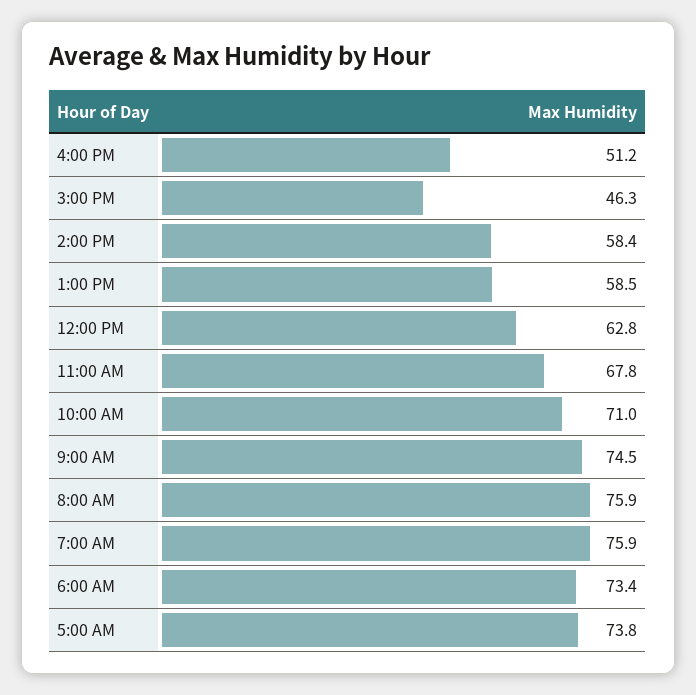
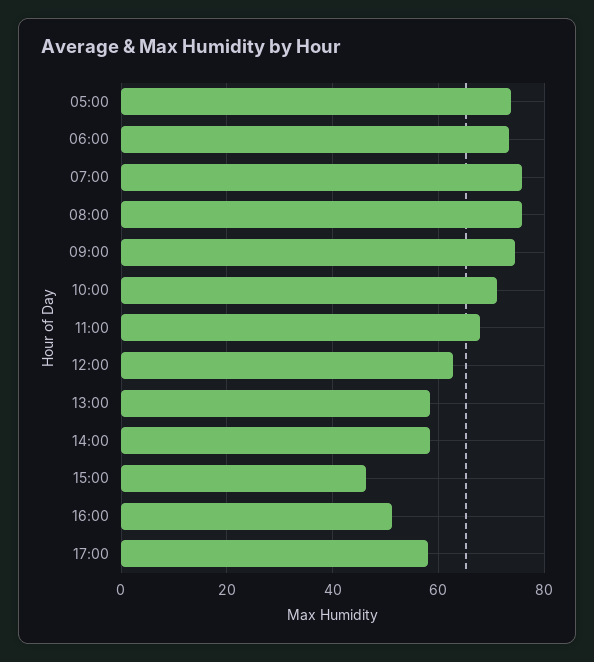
17:00: none -> 58

